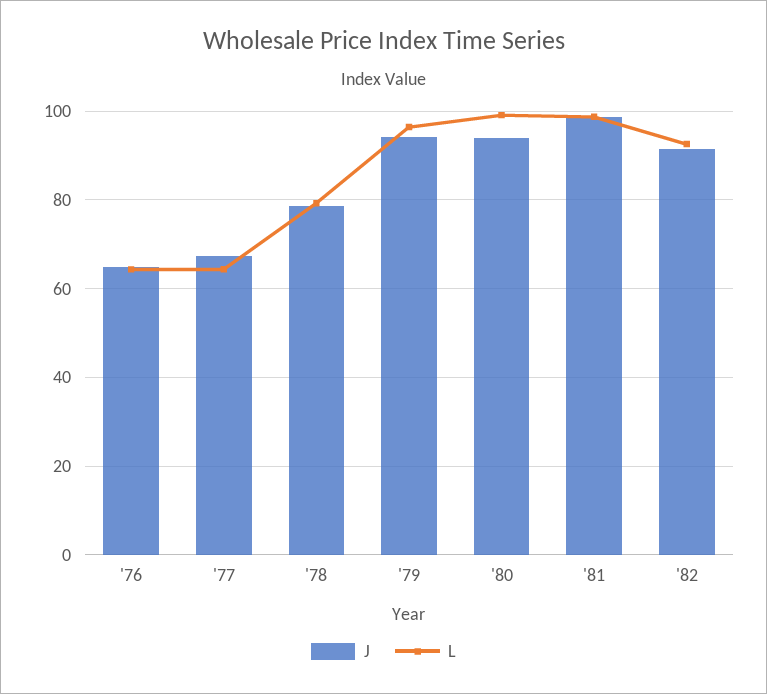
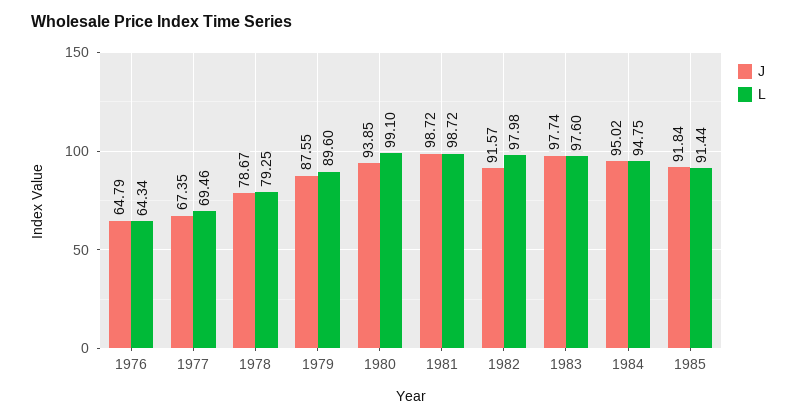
L, '77: 64 -> 69.46
J, '79: 94 -> 87.55
L, '79: 96 -> 89.6
L, '82: 92 -> 97.98
J, 1983: none -> 97.74
L, 1983: none -> 97.6
J, 1984: none -> 95.02
L, 1984: none -> 94.75
J, 1985: none -> 91.84
L, 1985: none -> 91.44

